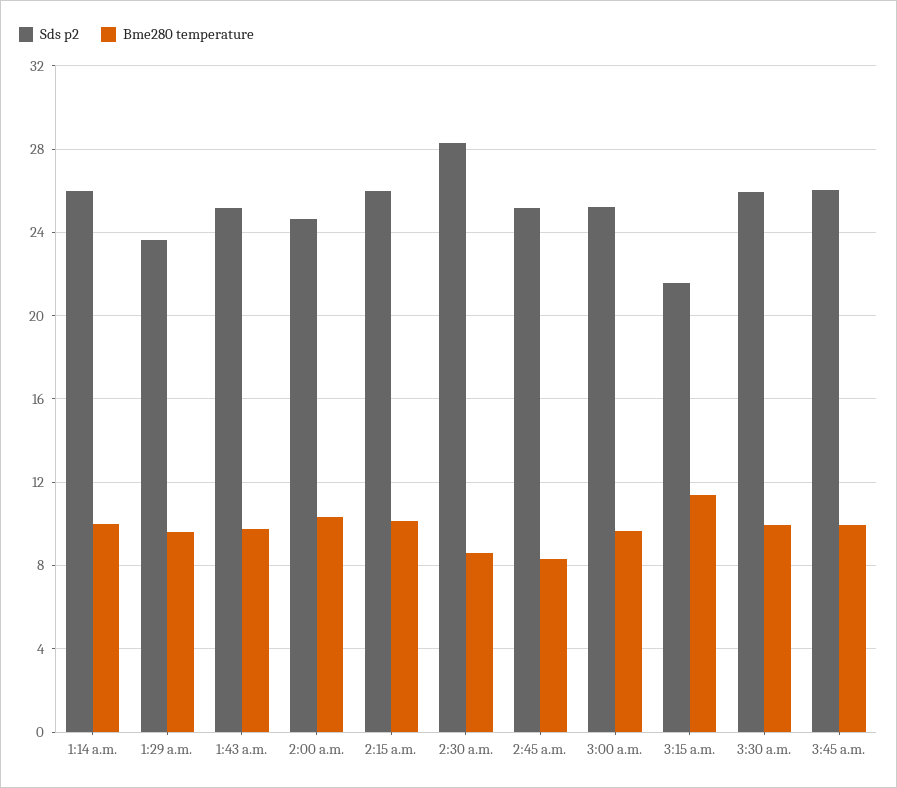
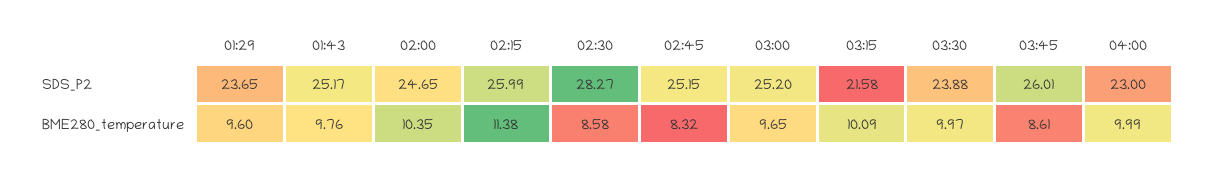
Sds p2, 1:14 a.m.: 26 -> none
Bme280 temperature, 1:14 a.m.: 10 -> none
Bme280 temperature, 2:15 a.m.: 10 -> 11.38
Bme280 temperature, 3:15 a.m.: 11.5 -> 10.09
Sds p2, 3:30 a.m.: 26 -> 23.88
Bme280 temperature, 3:45 a.m.: 10 -> 8.61
Sds p2, 04:00: none -> 23
Bme280 temperature, 04:00: none -> 9.99

